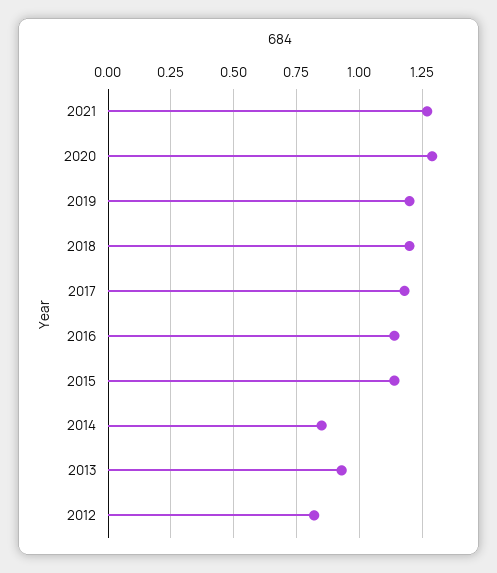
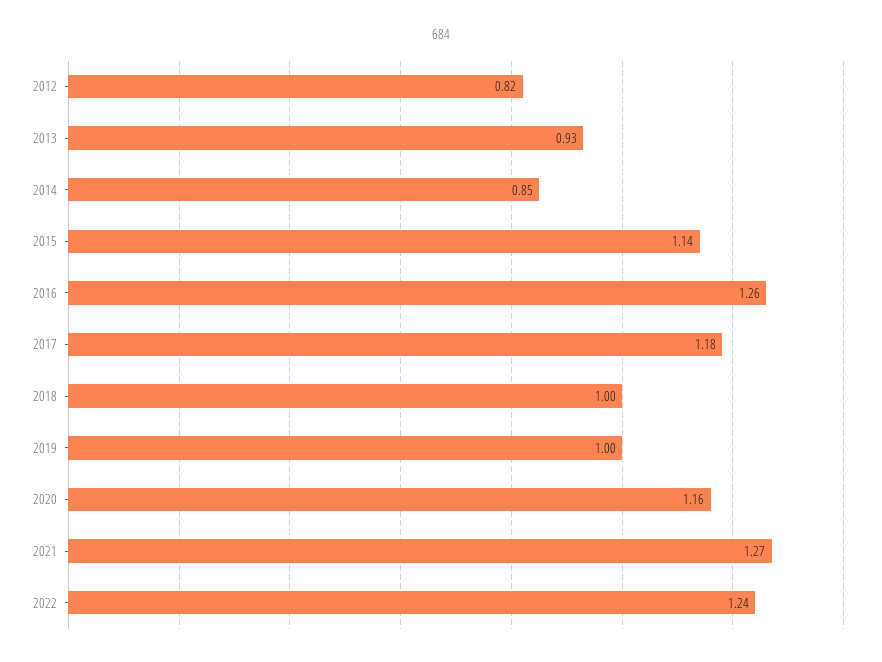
2020: 1.3 -> 1.16
2019: 1.2 -> 1
2018: 1.2 -> 1
2016: 1.15 -> 1.26
2022: none -> 1.24

